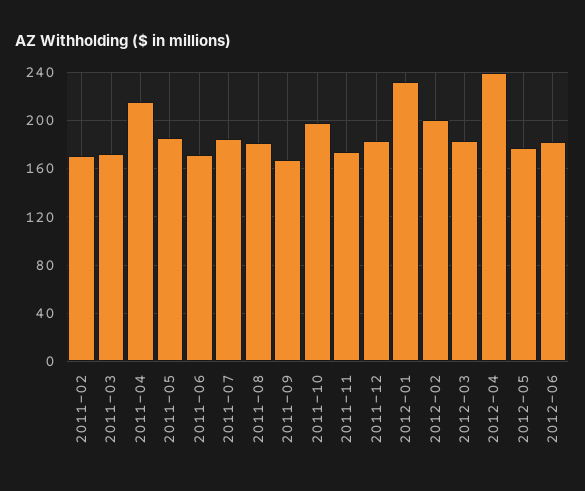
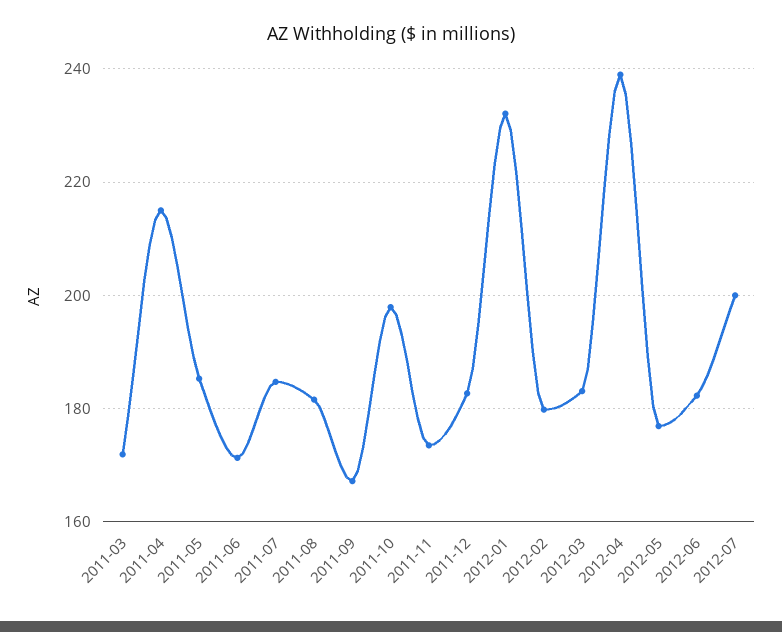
2011-02: 170 -> none
2012-02: 200 -> 180
2012-07: none -> 200

